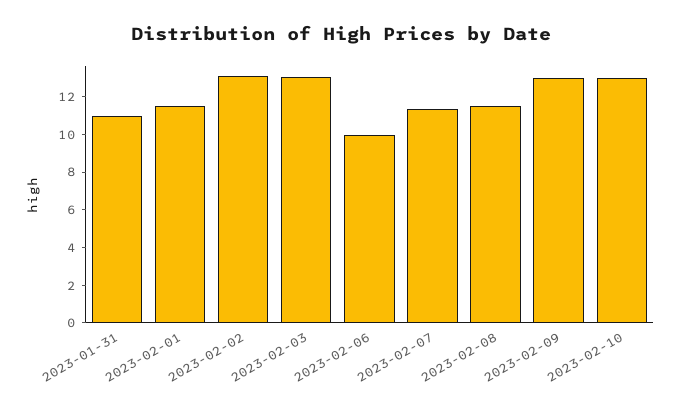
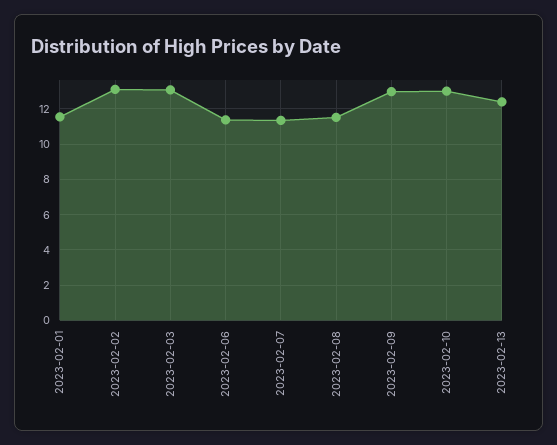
2023-01-31: 11 -> none
2023-02-06: 10 -> 11.5
2023-02-13: none -> 12.5

